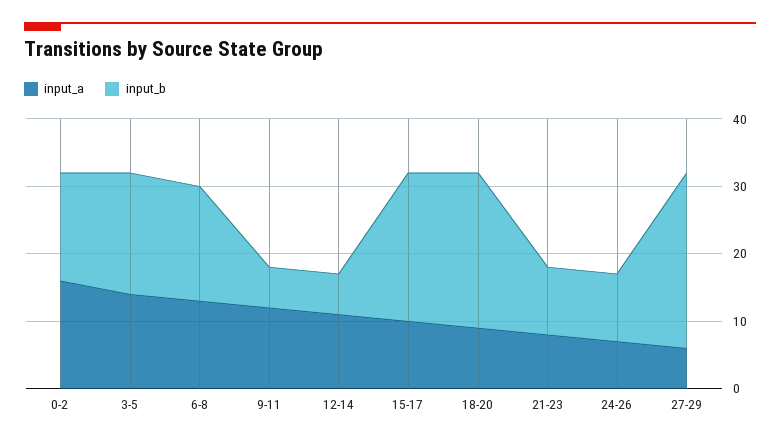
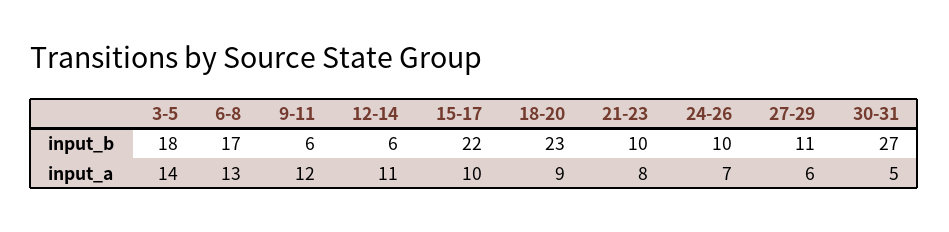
input_a, 0-2: 15 -> none
input_b, 0-2: 15 -> none
input_b, 27-29: 25 -> 11
input_b, 30-31: none -> 27
input_a, 30-31: none -> 5

